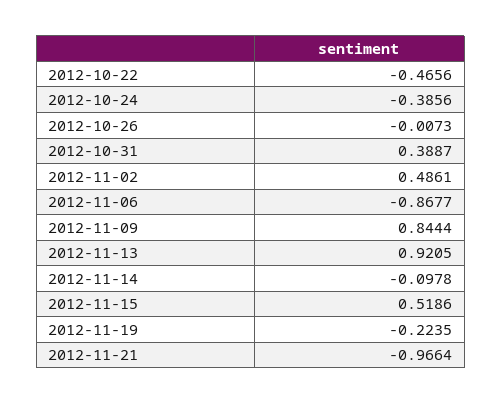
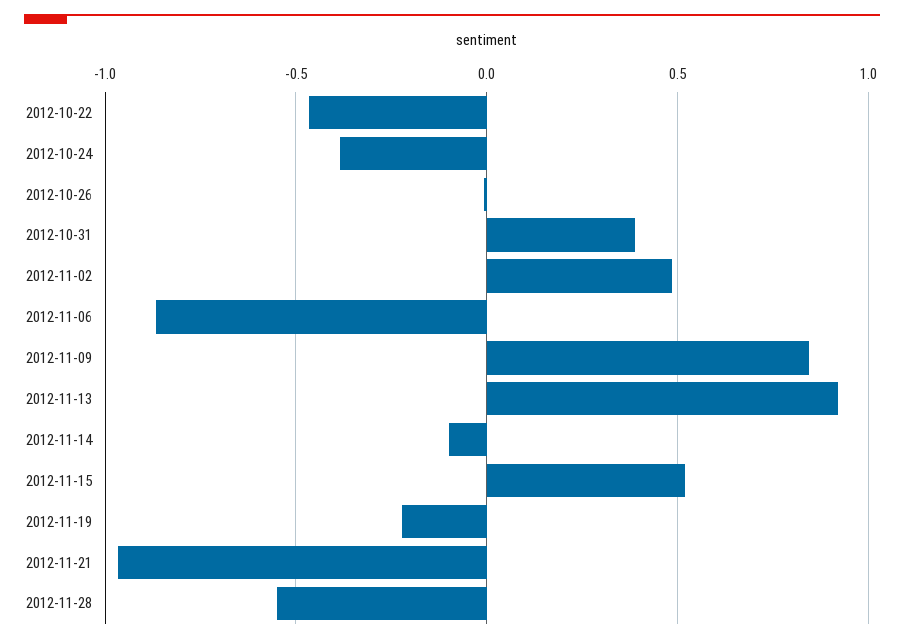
2012-11-28: none -> -0.55

